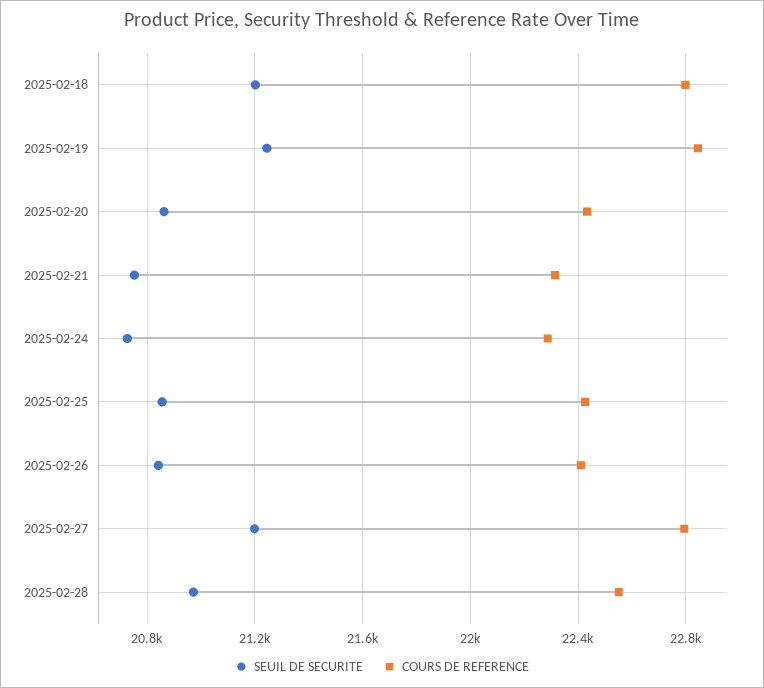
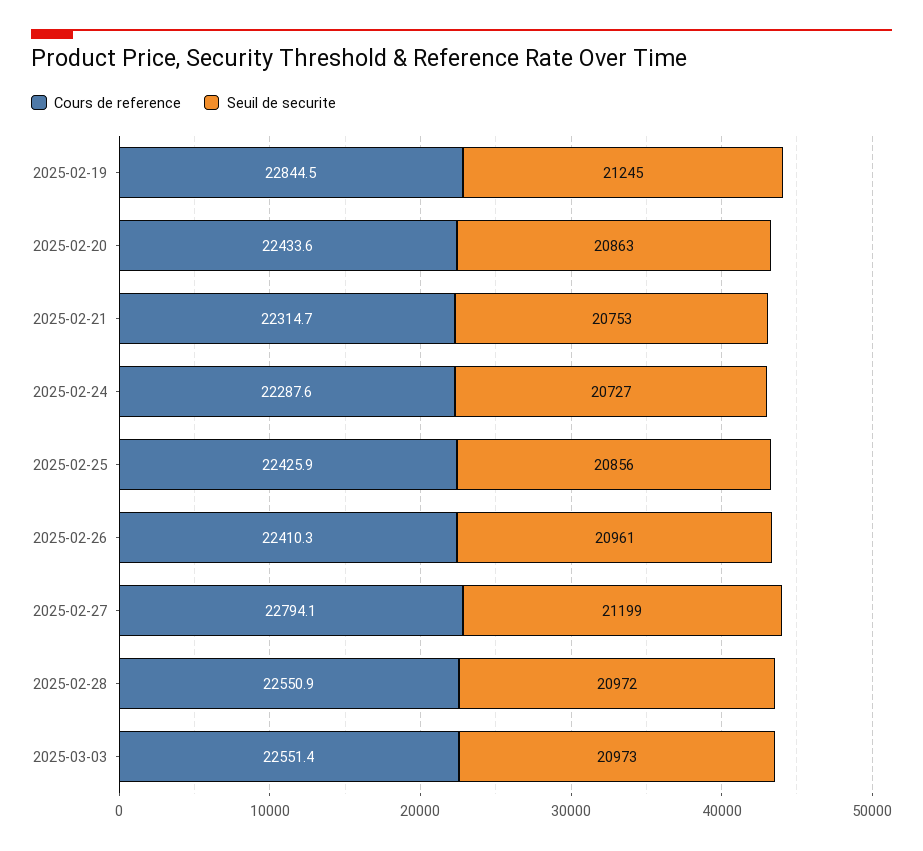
SEUIL DE SECURITE, 2025-02-18: 21200 -> none
COURS DE REFERENCE, 2025-02-18: 22800 -> none
SEUIL DE SECURITE, 2025-02-26: 20850 -> 20961
COURS DE REFERENCE, 2025-03-03: none -> 22551.4
SEUIL DE SECURITE, 2025-03-03: none -> 20973

